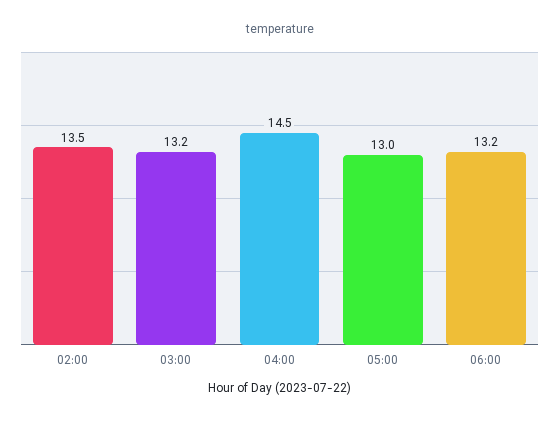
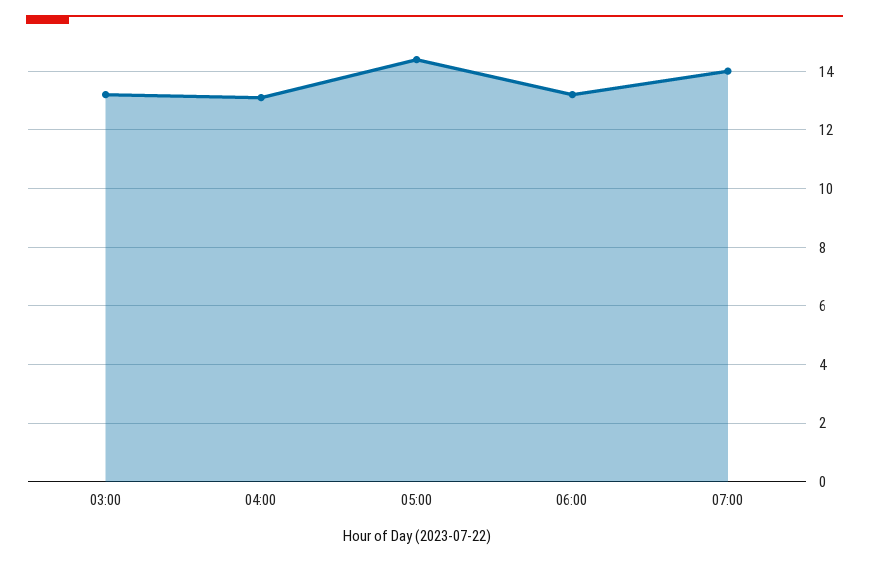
02:00: 13.5 -> none
04:00: 14.5 -> 13
05:00: 13 -> 14.5
07:00: none -> 14

